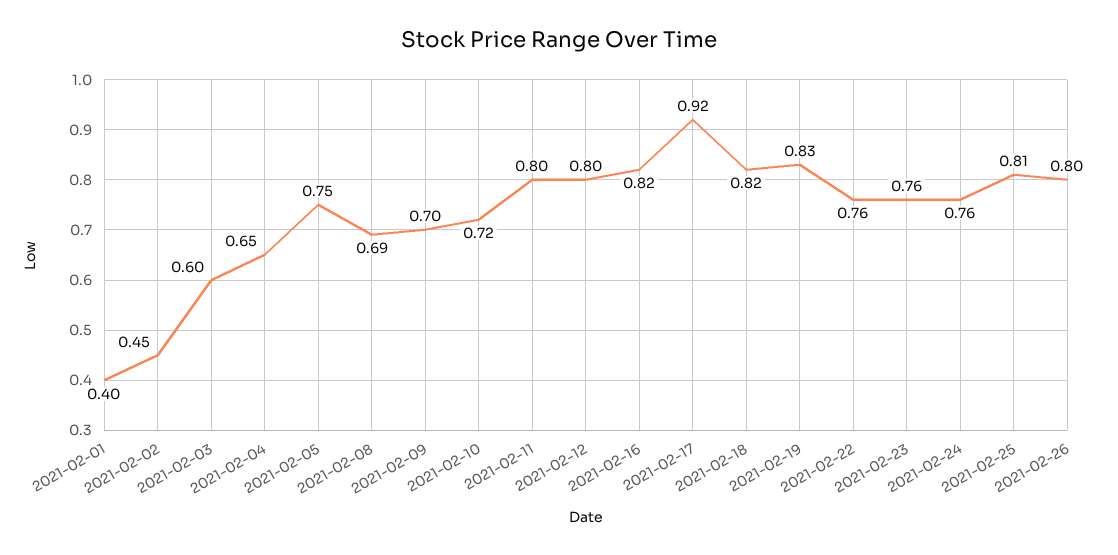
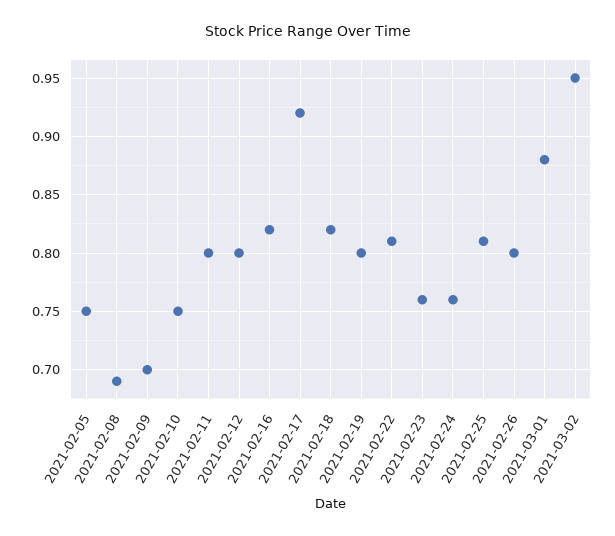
2021-02-01: 0.4 -> none
2021-02-02: 0.45 -> none
2021-02-03: 0.6 -> none
2021-02-04: 0.65 -> none
2021-02-10: 0.72 -> 0.75
2021-02-19: 0.83 -> 0.8
2021-02-22: 0.76 -> 0.81
2021-03-01: none -> 0.88
2021-03-02: none -> 0.95

